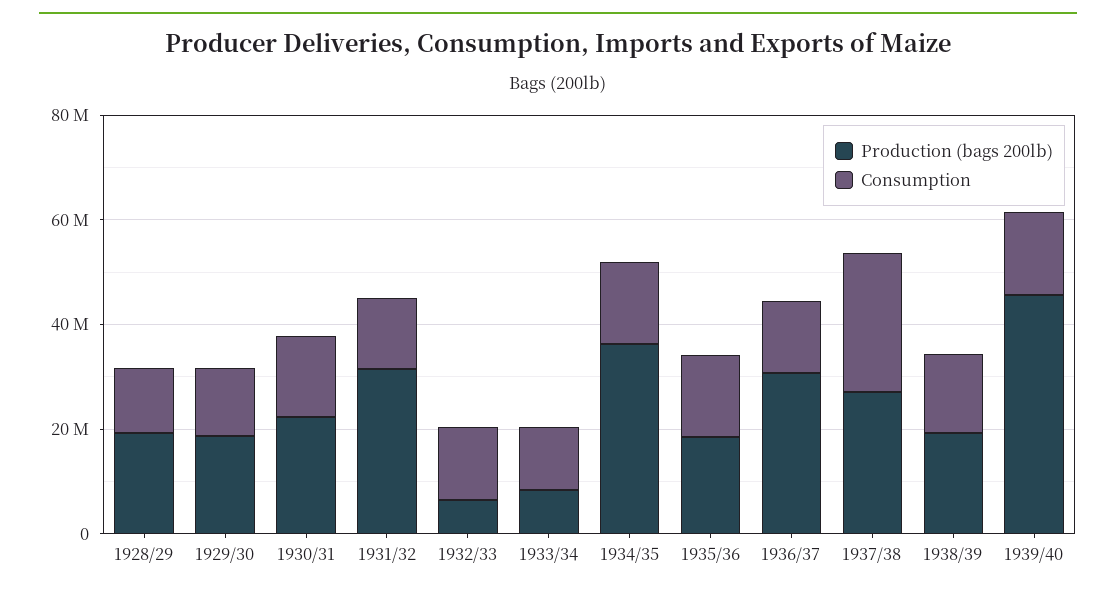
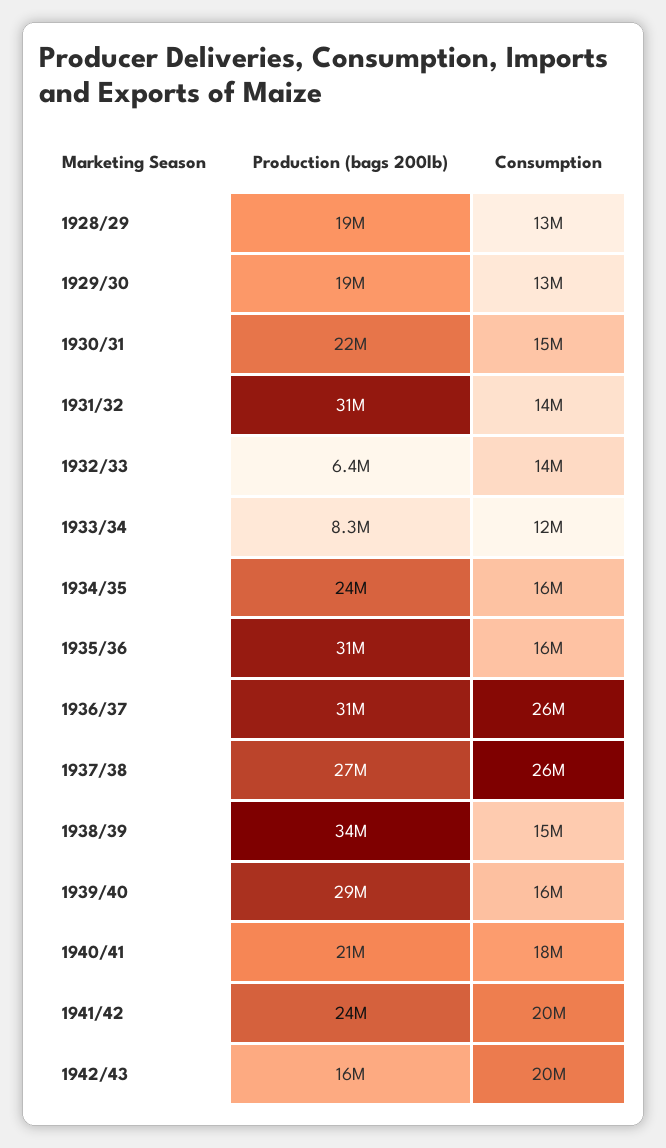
Production (bags 200lb), 1934/35: 35000000 -> 24000000
Production (bags 200lb), 1935/36: 20000000 -> 31000000
Consumption, 1936/37: 15000000 -> 26000000
Production (bags 200lb), 1938/39: 20000000 -> 34000000
Production (bags 200lb), 1939/40: 45000000 -> 29000000
Production (bags 200lb), 1940/41: none -> 21000000
Consumption, 1940/41: none -> 18000000
Production (bags 200lb), 1941/42: none -> 24000000
Consumption, 1941/42: none -> 20000000
Production (bags 200lb), 1942/43: none -> 16000000
Consumption, 1942/43: none -> 20000000

